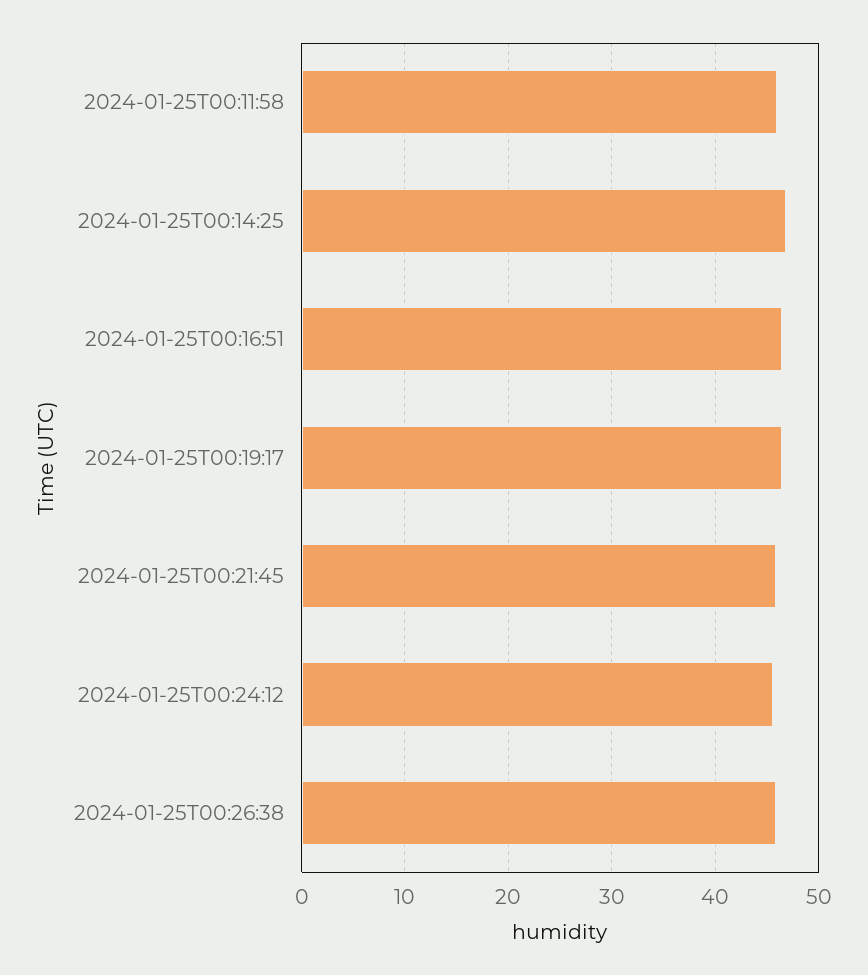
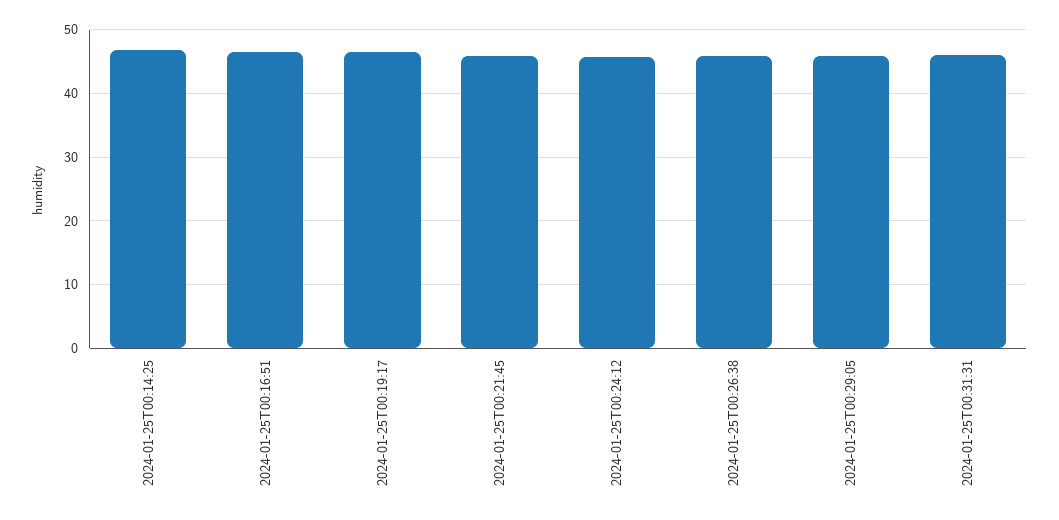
2024-01-25T00:11:58: 46 -> none
2024-01-25T00:29:05: none -> 46
2024-01-25T00:31:31: none -> 46

